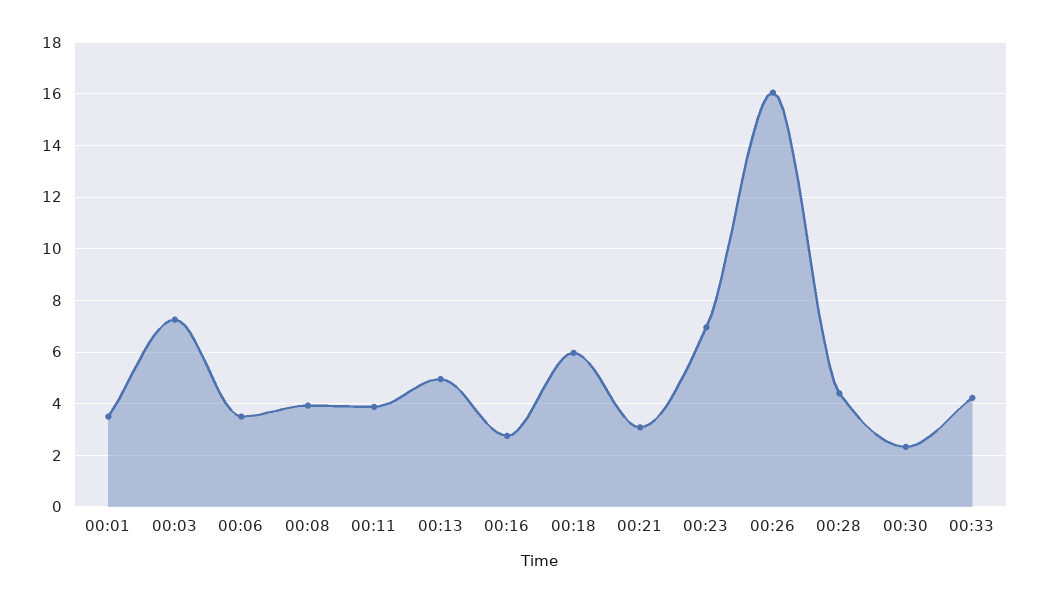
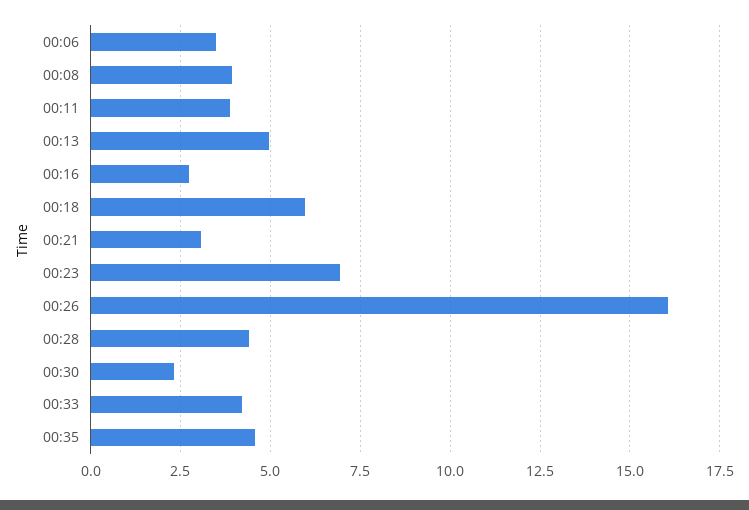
00:01: 3.5 -> none
00:03: 7.25 -> none
00:35: none -> 4.5

